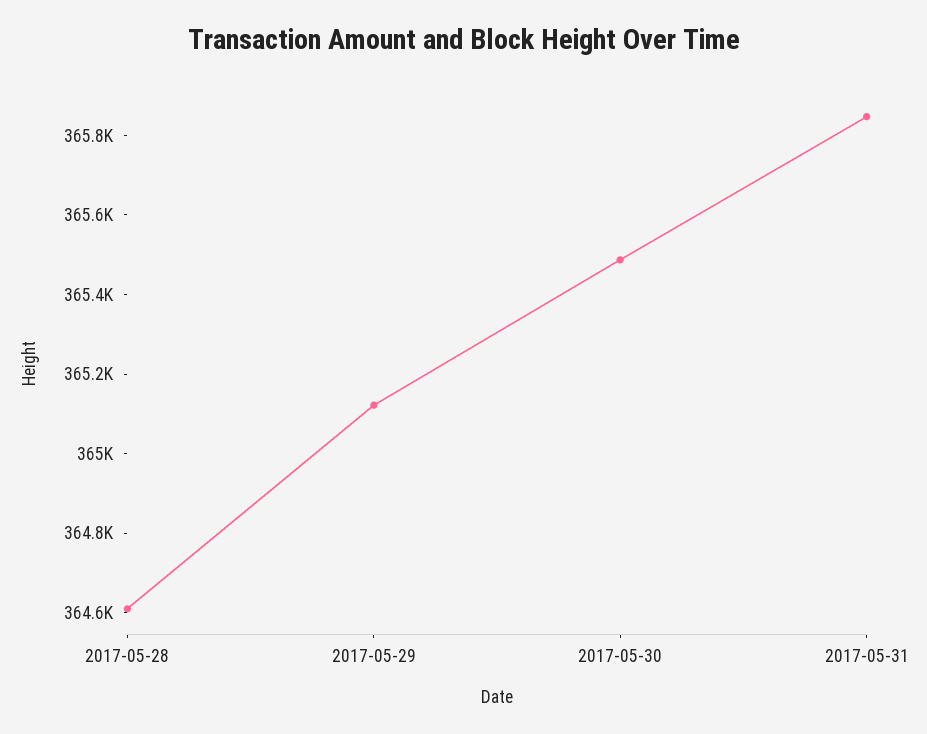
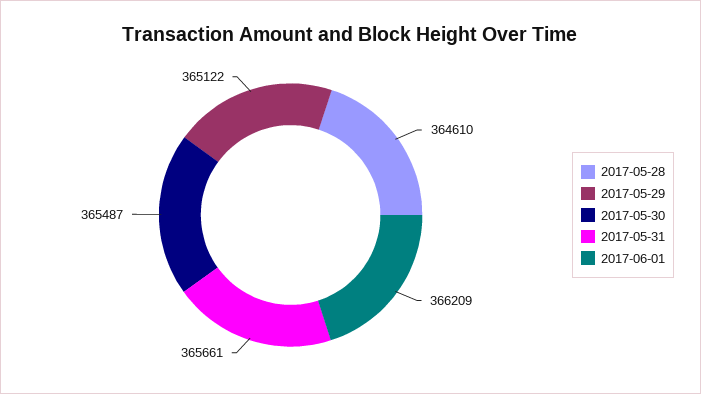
2017-05-31: 365850 -> 365661
2017-06-01: none -> 366209

